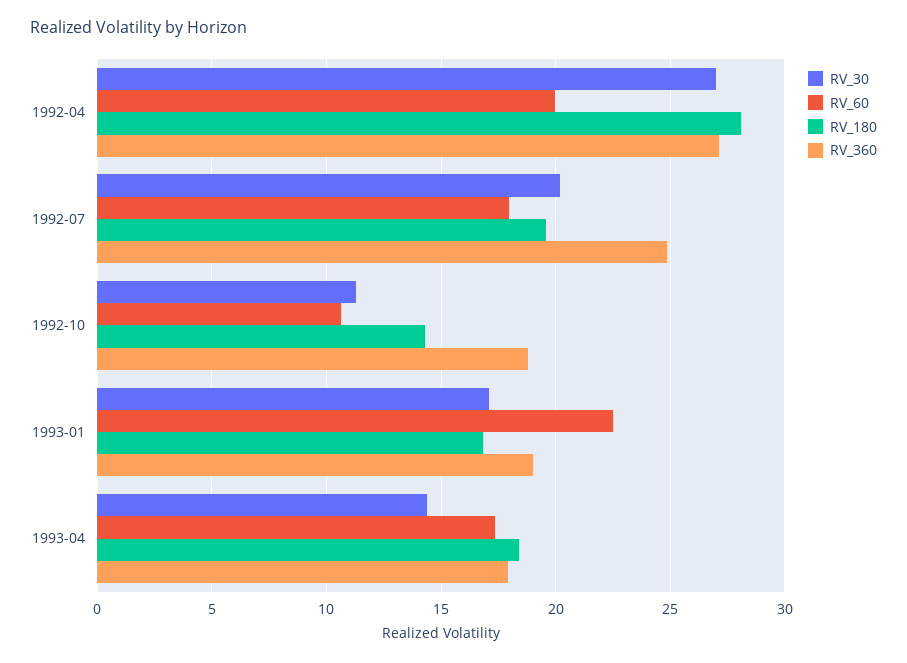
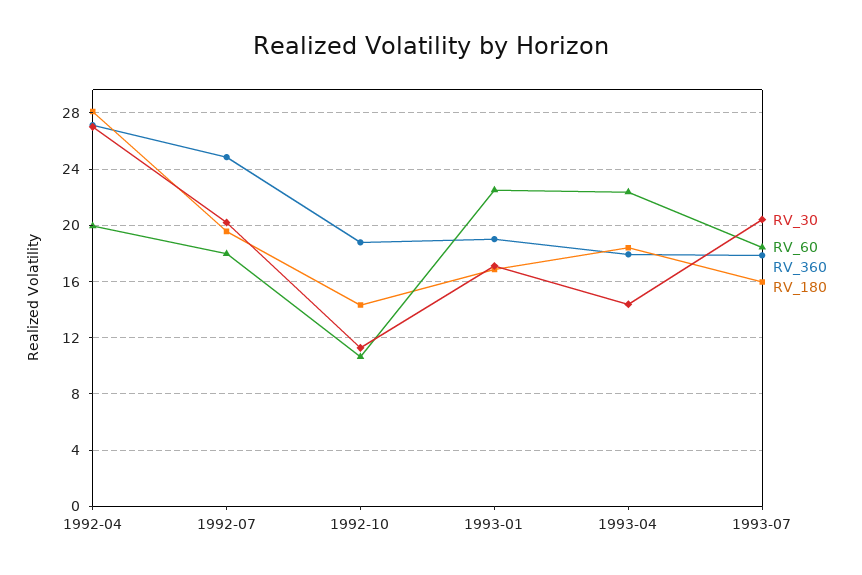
RV_60, 1993-04: 17.5 -> 22.5
RV_30, 1993-07: none -> 20.5
RV_60, 1993-07: none -> 18.5
RV_360, 1993-07: none -> 18
RV_180, 1993-07: none -> 16

